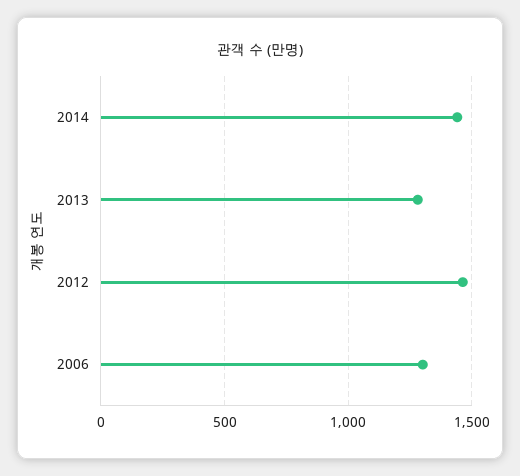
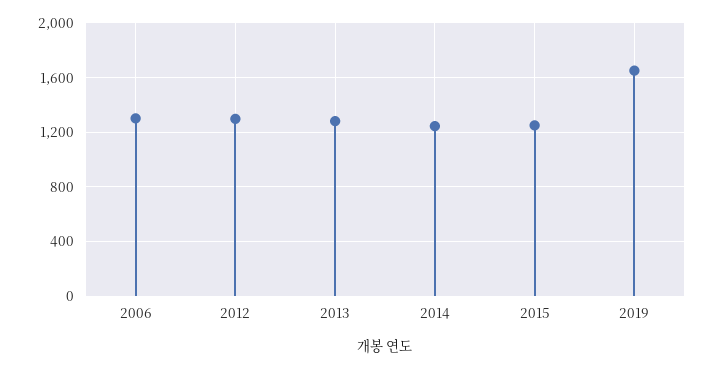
2014: 1450 -> 1250
2012: 1450 -> 1300
2015: none -> 1250
2019: none -> 1650

